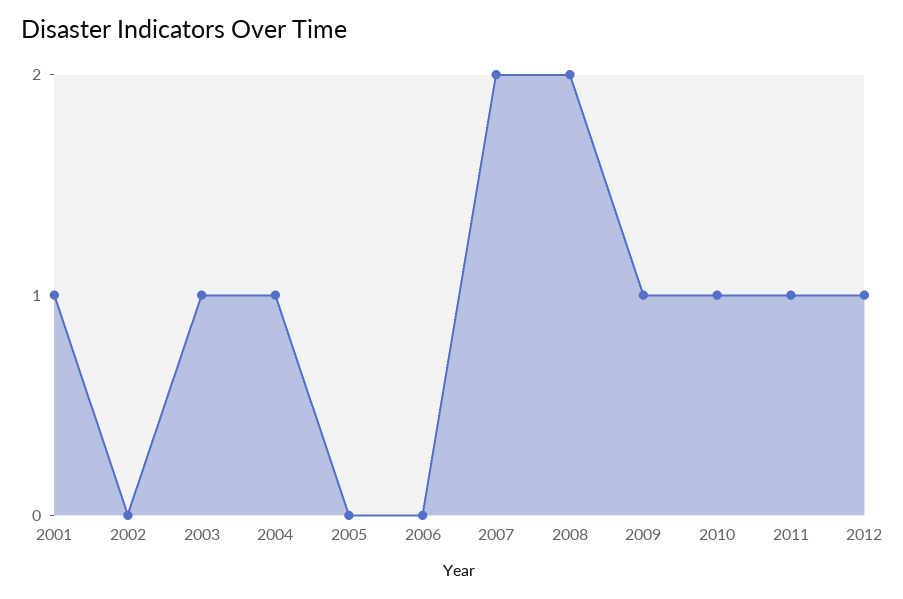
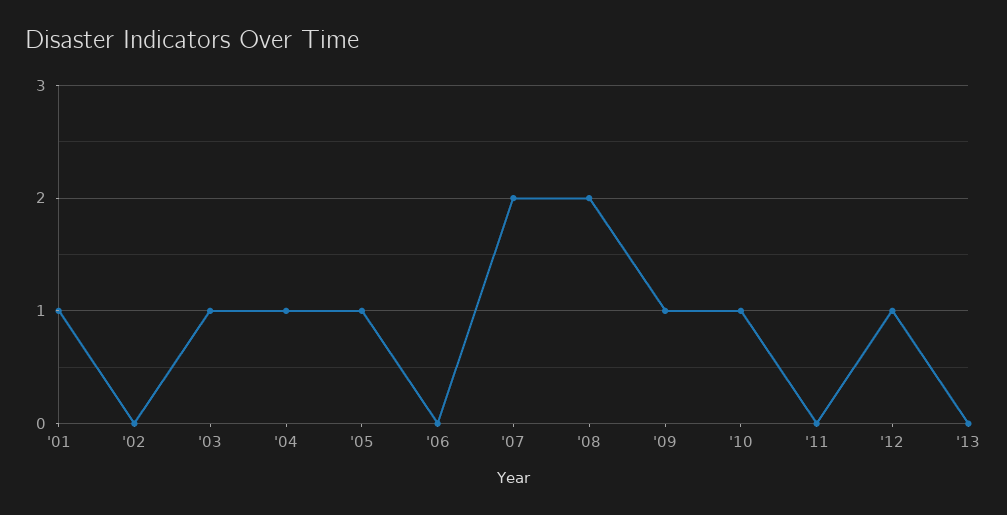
2005: 0 -> 1
2011: 1 -> 0
'13: none -> 0

